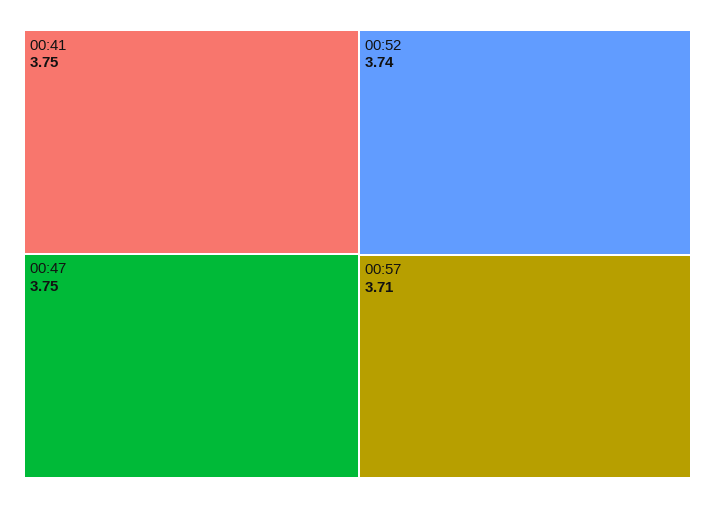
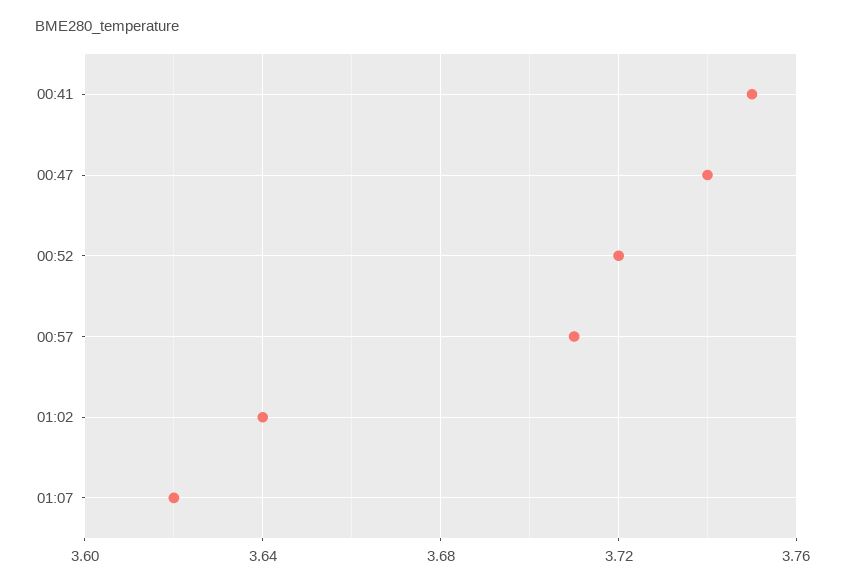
00:47: 3.75 -> 3.74
00:52: 3.74 -> 3.72
01:02: none -> 3.64
01:07: none -> 3.62

